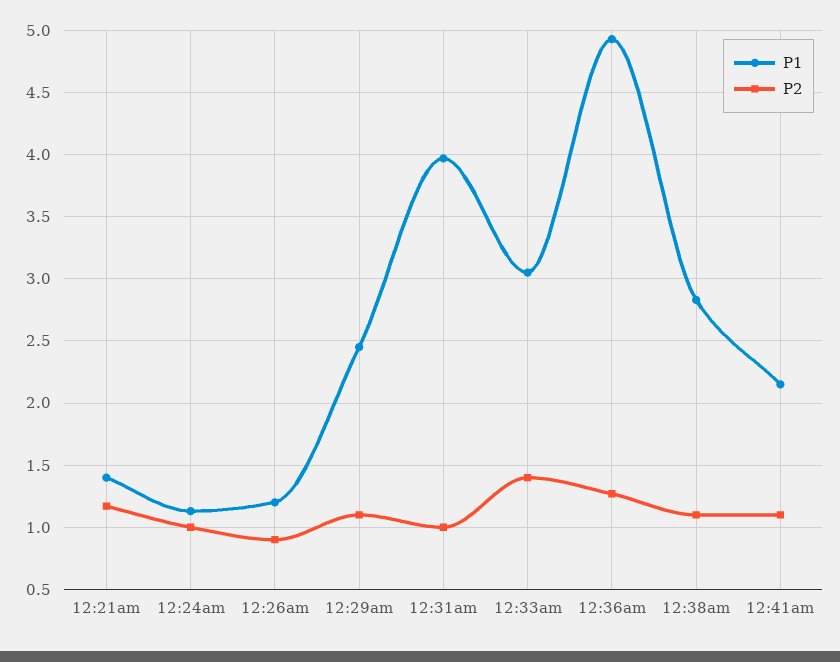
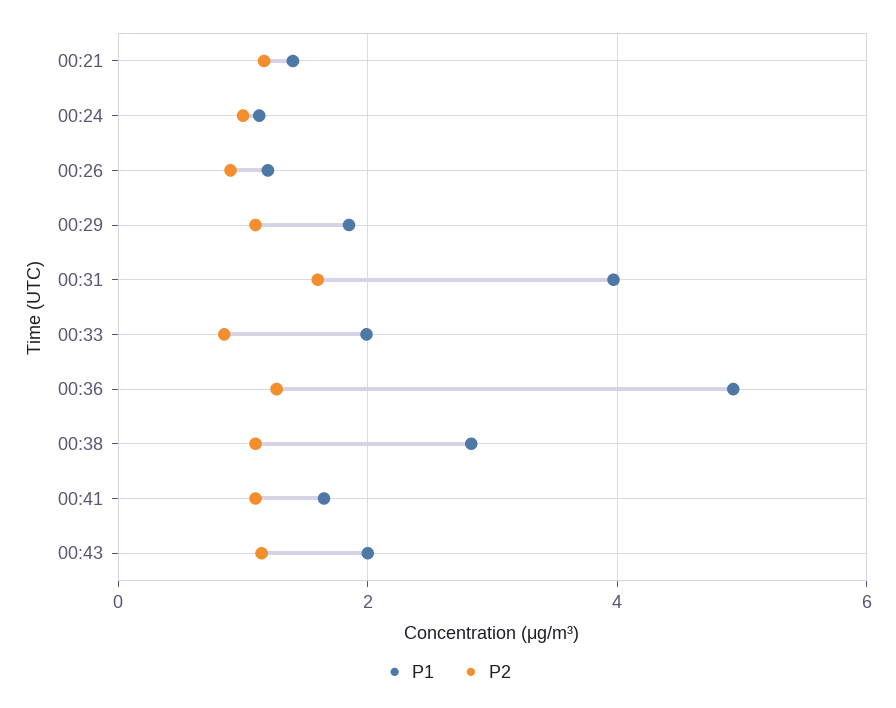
P1, 12:29am: 2.45 -> 1.8
P2, 12:31am: 1 -> 1.6
P1, 12:33am: 3.05 -> 2
P2, 12:33am: 1.4 -> 0.8
P1, 12:41am: 2.15 -> 1.6
P1, 00:43: none -> 2
P2, 00:43: none -> 1.2

